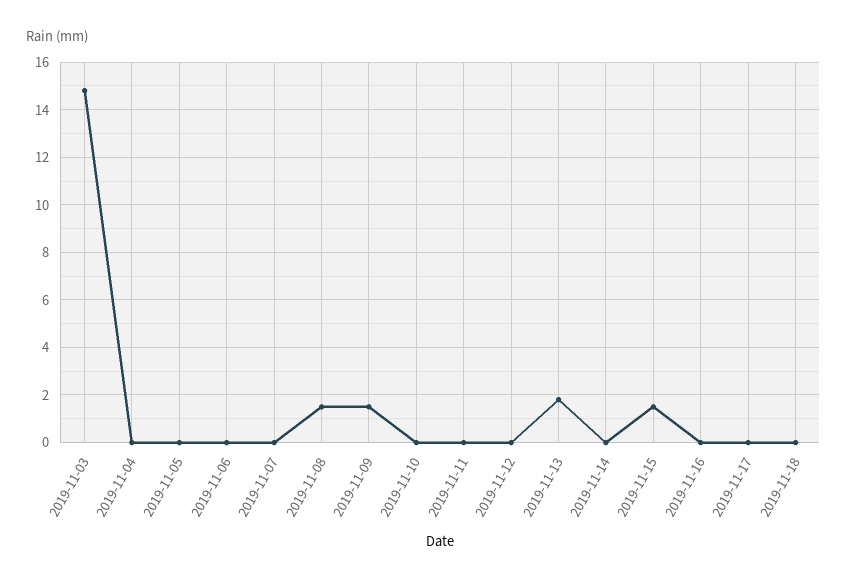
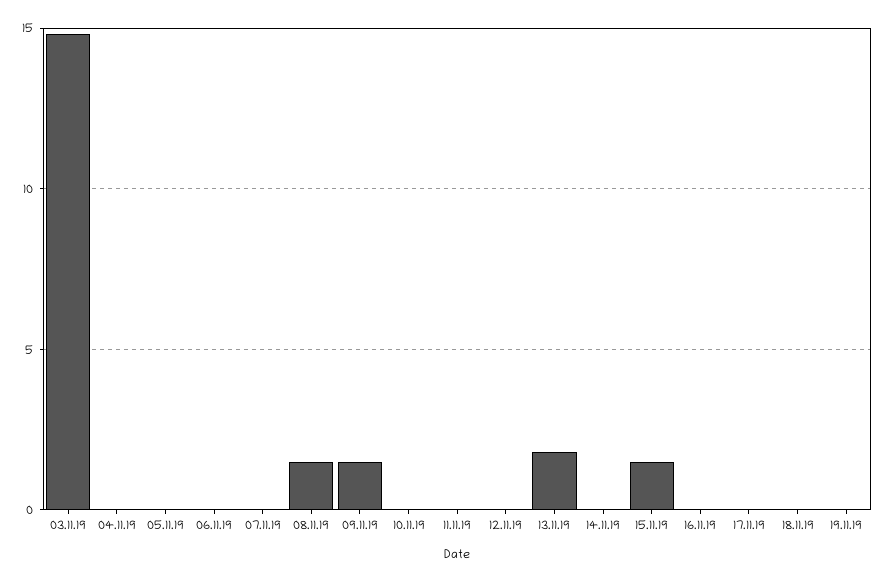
19.11.19: none -> 0

